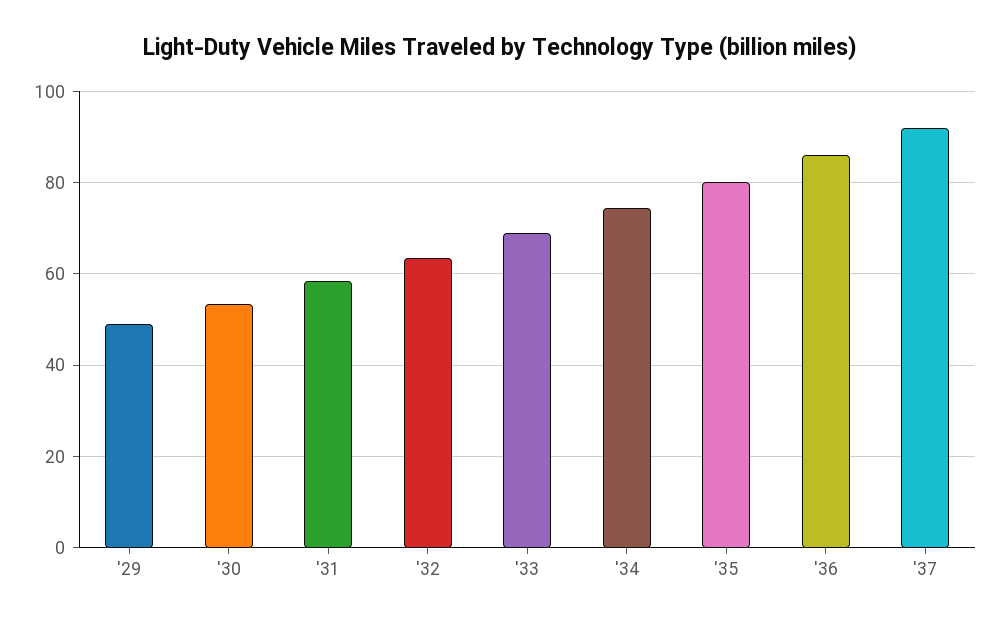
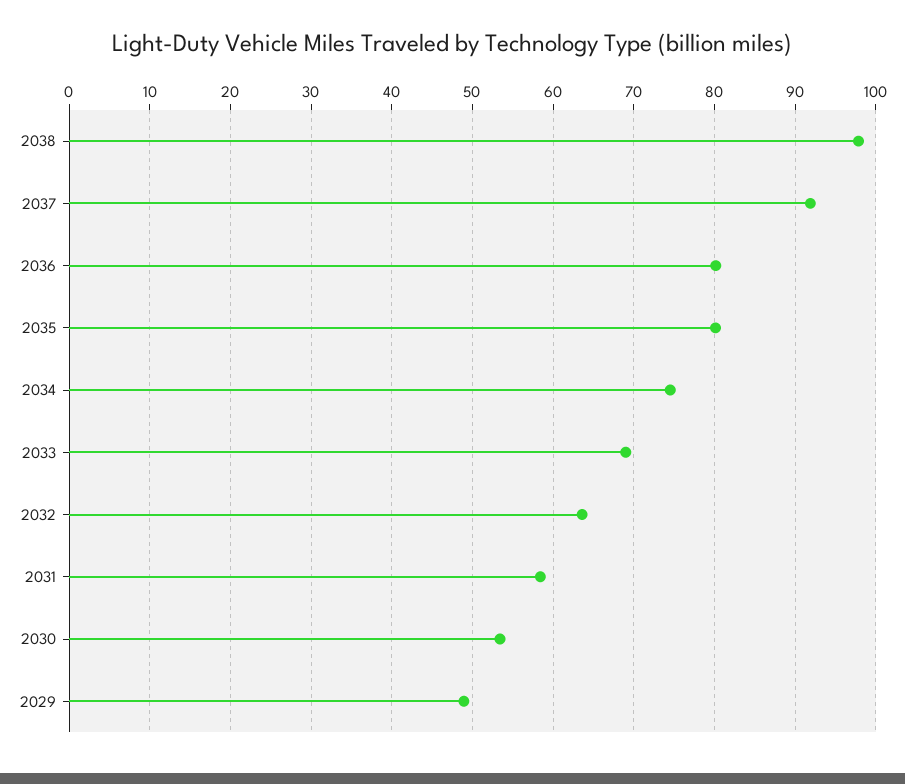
'36: 86 -> 80
2038: none -> 98

